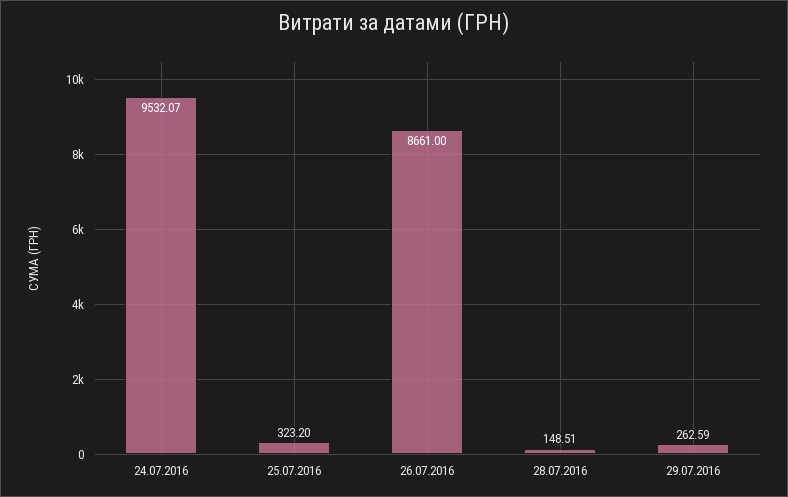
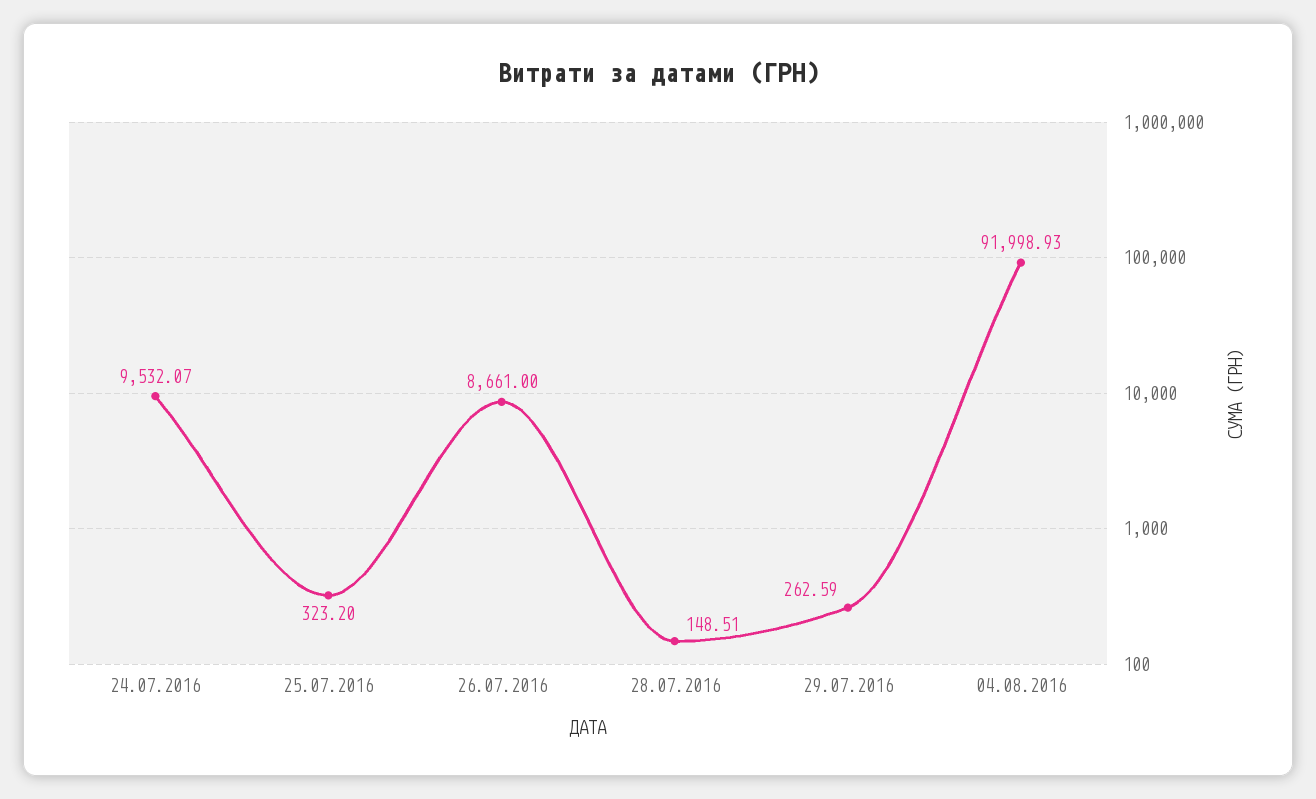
04.08.2016: none -> 91998.93

